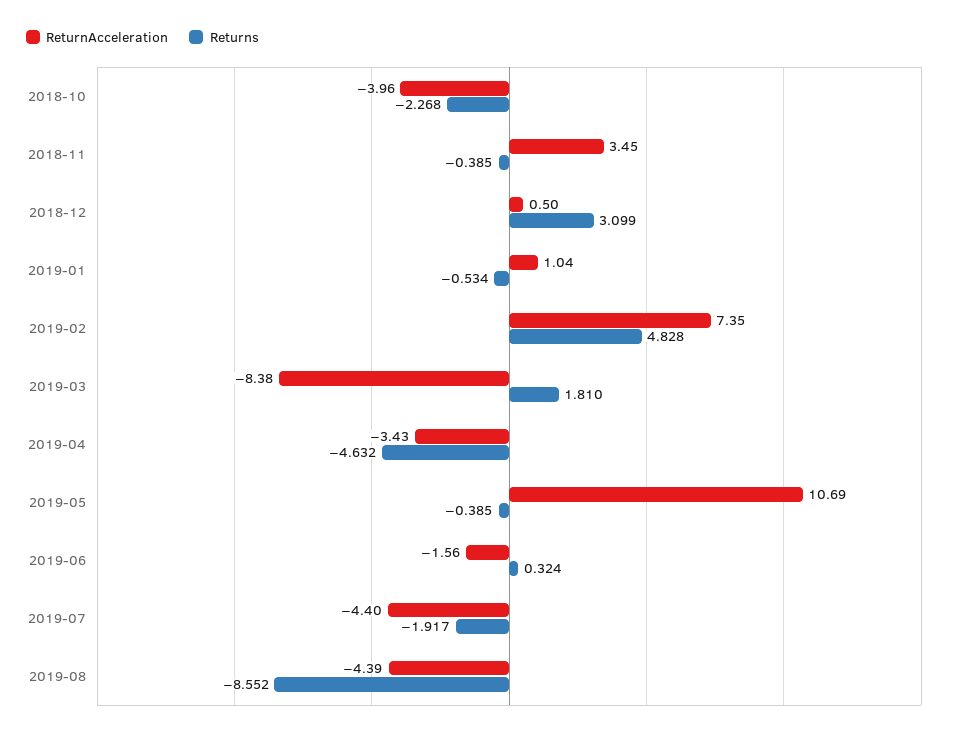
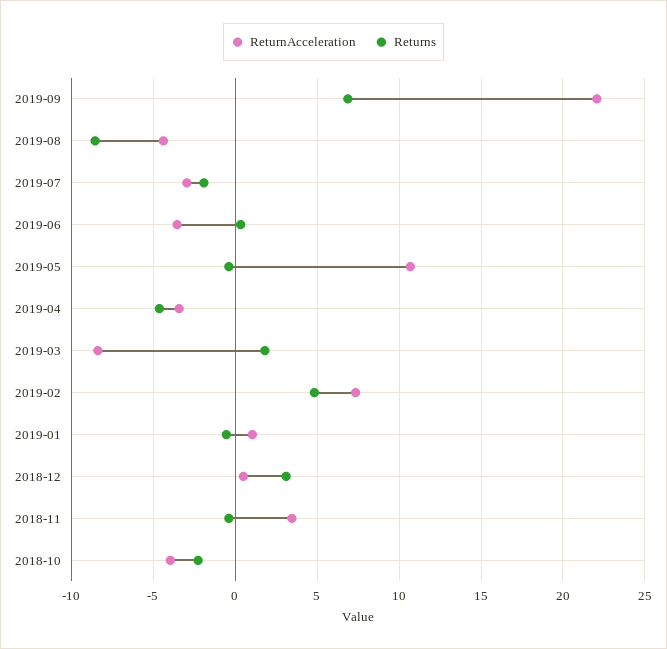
ReturnAcceleration, 2019-06: -1.56 -> -3.5
ReturnAcceleration, 2019-07: -4.4 -> -3
ReturnAcceleration, 2019-09: none -> 22
Returns, 2019-09: none -> 7

